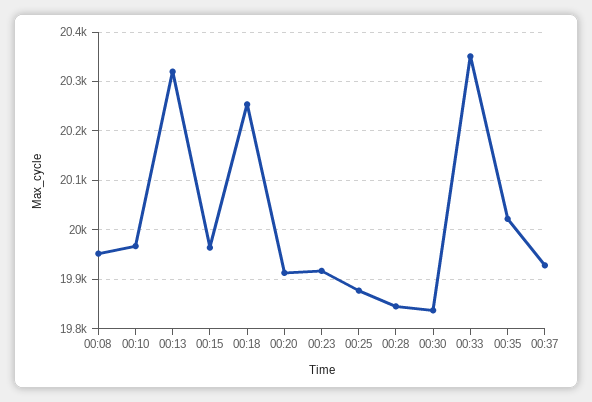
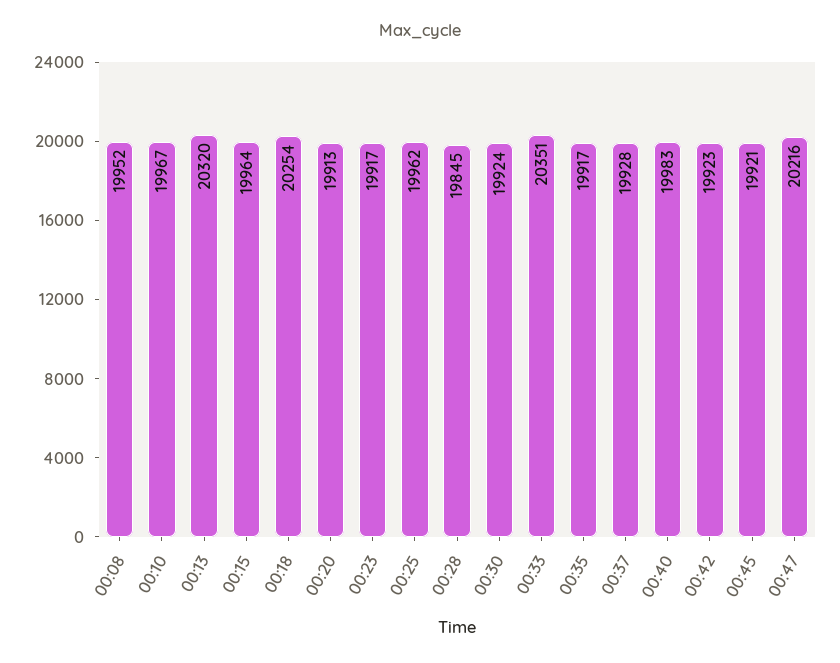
00:25: 19880 -> 19962
00:30: 19840 -> 19924
00:35: 20020 -> 19917
00:40: none -> 19983
00:42: none -> 19923
00:45: none -> 19921
00:47: none -> 20216

